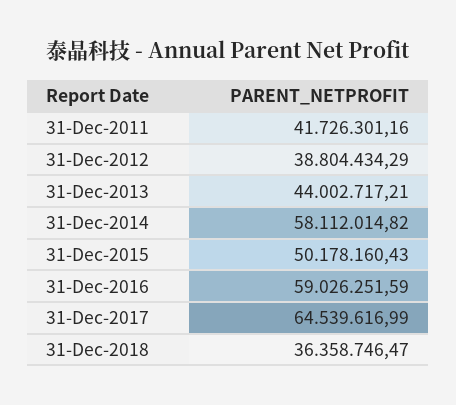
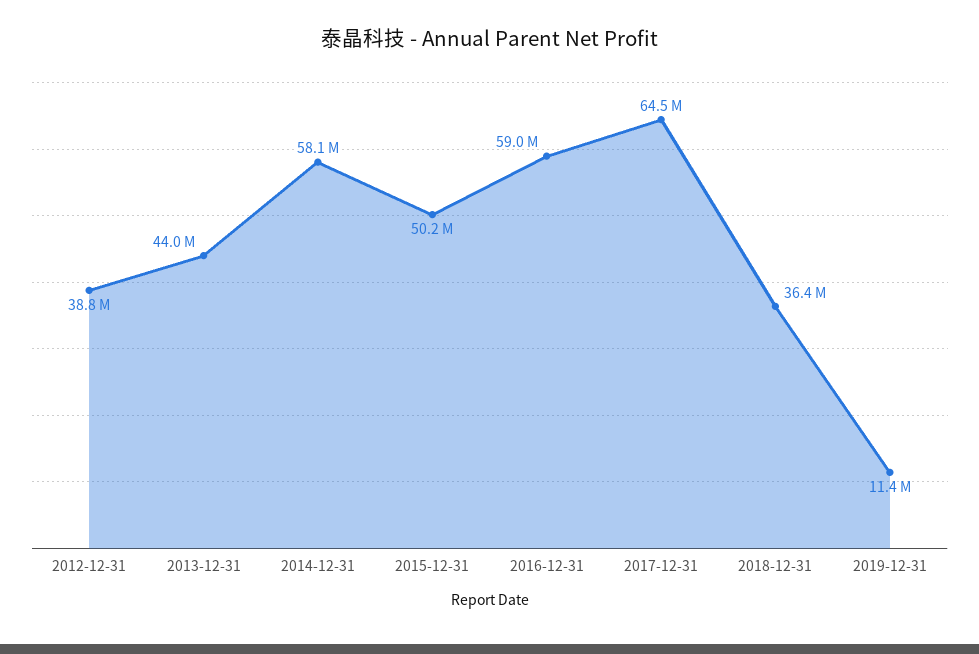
31-Dec-2011: 41726301.16 -> none
2019-12-31: none -> 11400000

